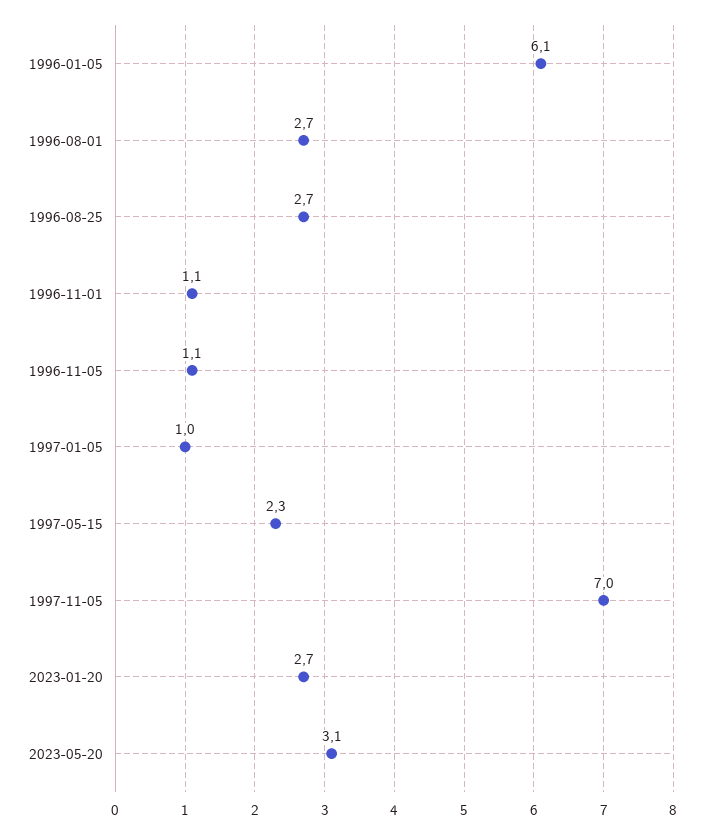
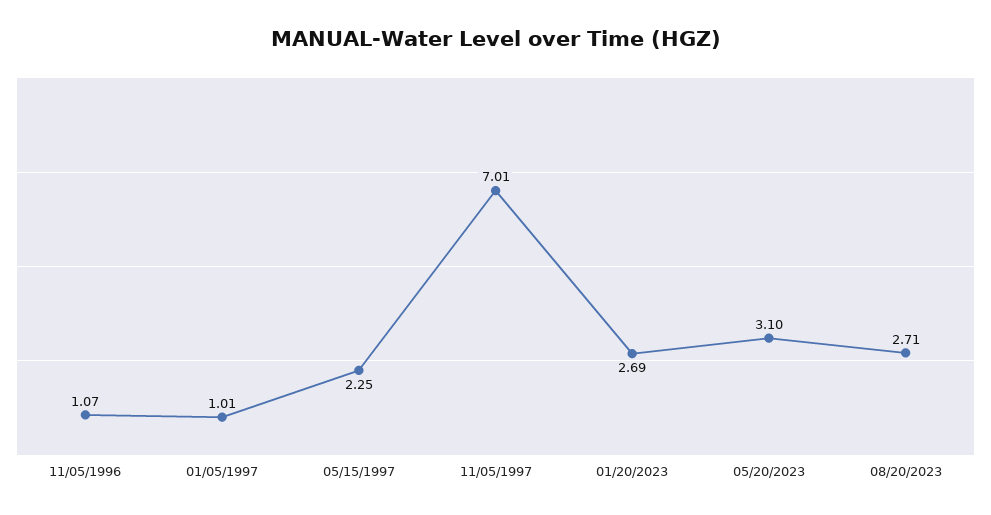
1996-01-05: 6.1 -> none
1996-08-01: 2.7 -> none
1996-08-25: 2.7 -> none
1996-11-01: 1.1 -> none
08/20/2023: none -> 2.71

